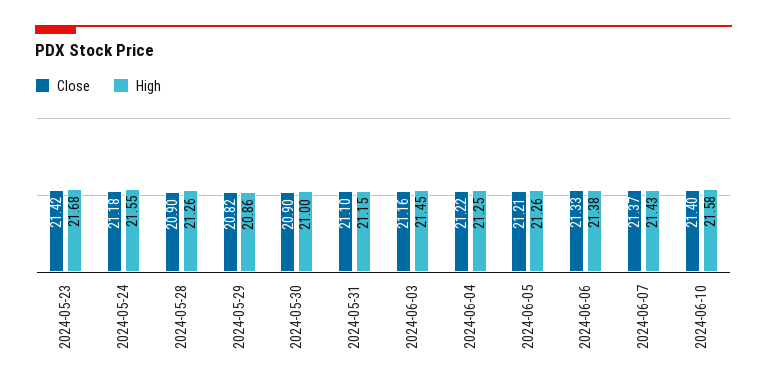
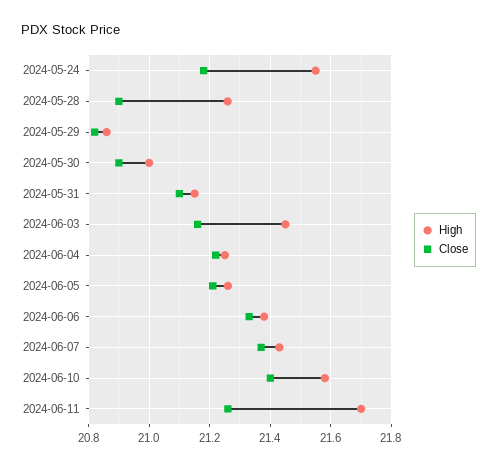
Close, 2024-05-23: 21.42 -> none
High, 2024-05-23: 21.68 -> none
High, 2024-06-11: none -> 21.7
Close, 2024-06-11: none -> 21.26

